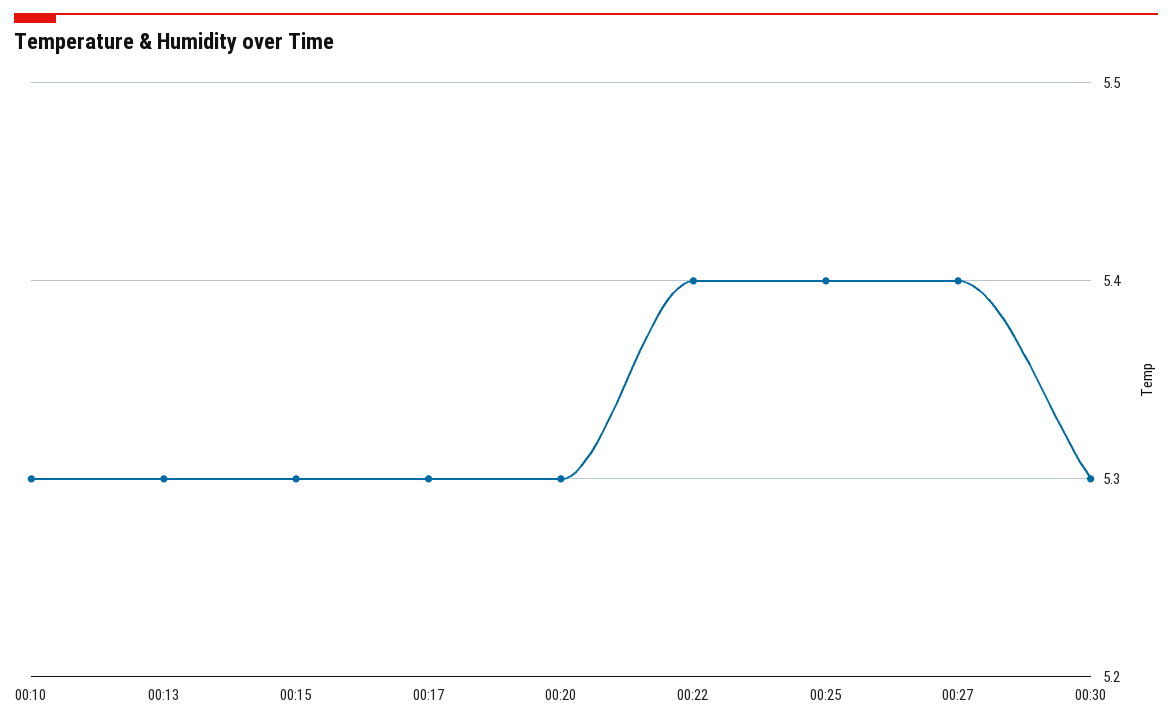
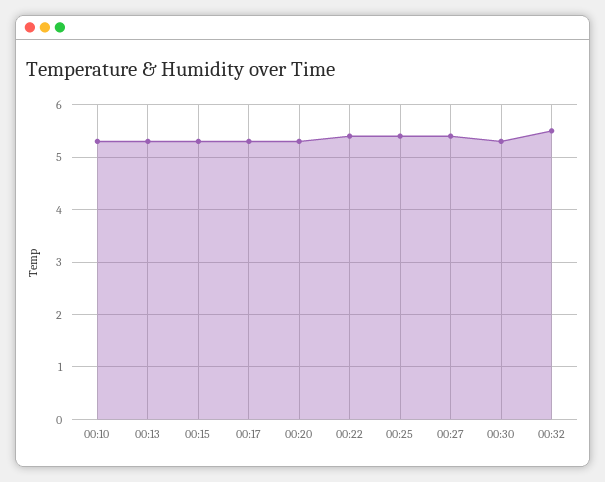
00:32: none -> 5.5

